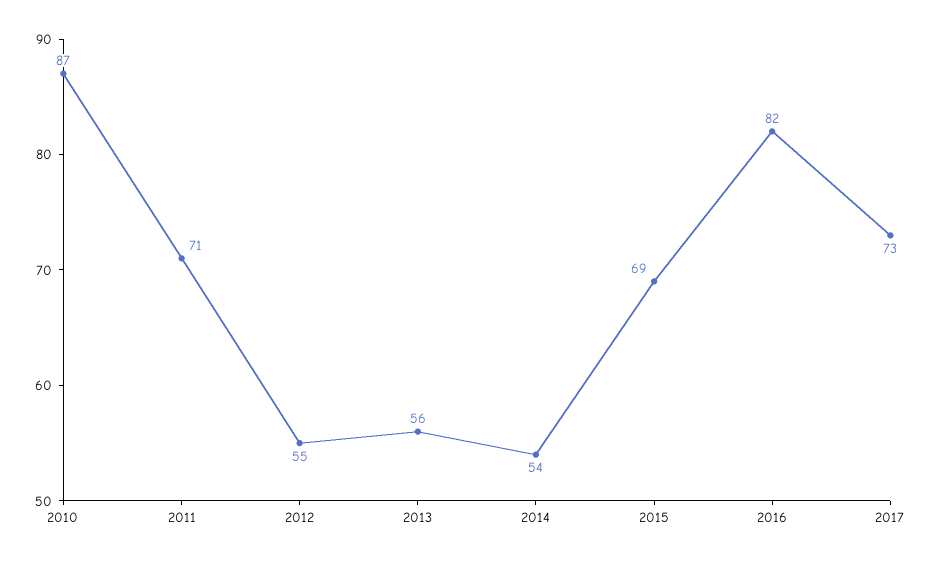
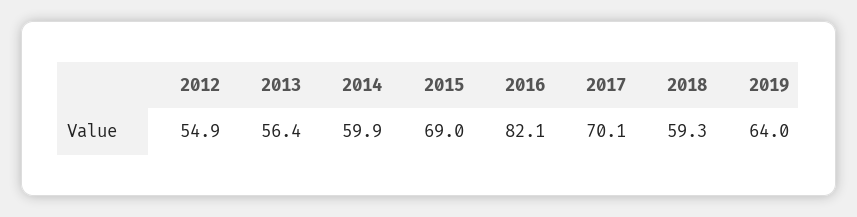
2010: 87 -> none
2011: 71 -> none
2014: 54 -> 59.9
2017: 73 -> 70.1
2018: none -> 59.3
2019: none -> 64

